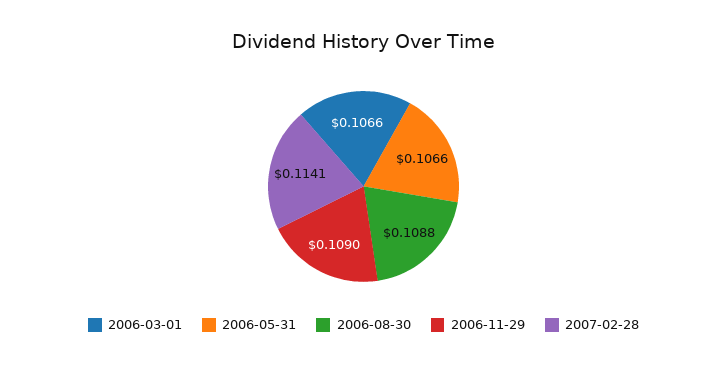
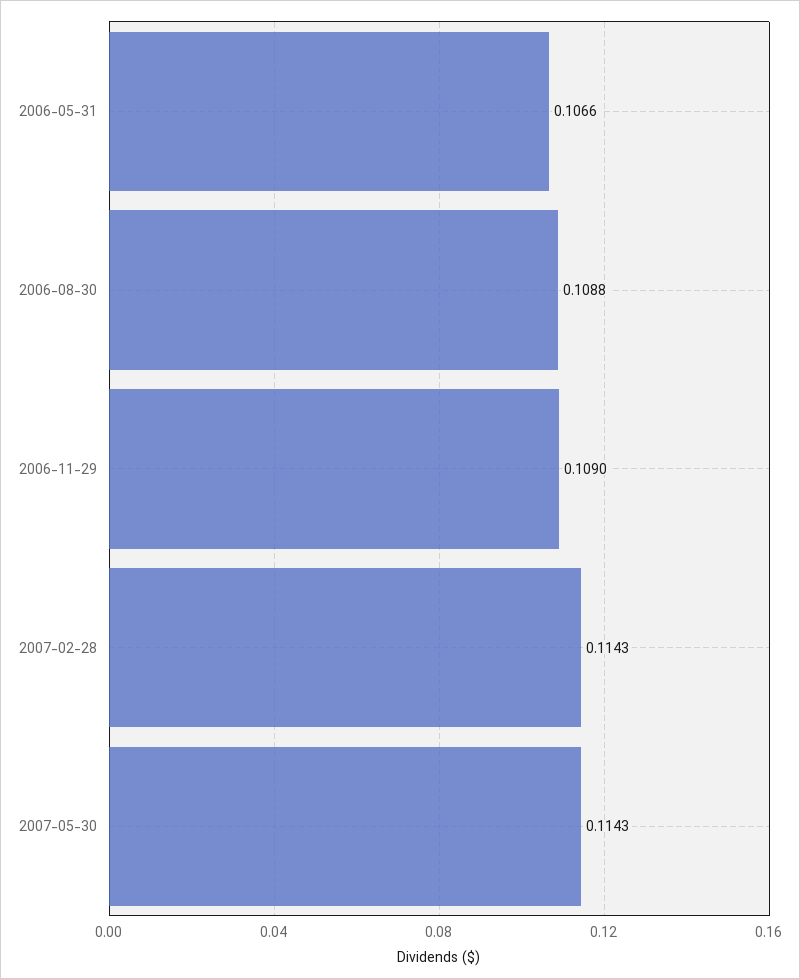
2006-03-01: 0.1066 -> none
2007-02-28: 0.1141 -> 0.1143
2007-05-30: none -> 0.1143

